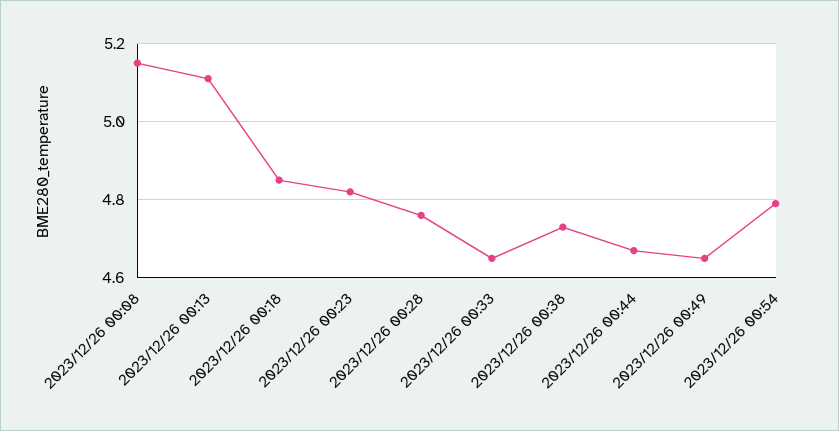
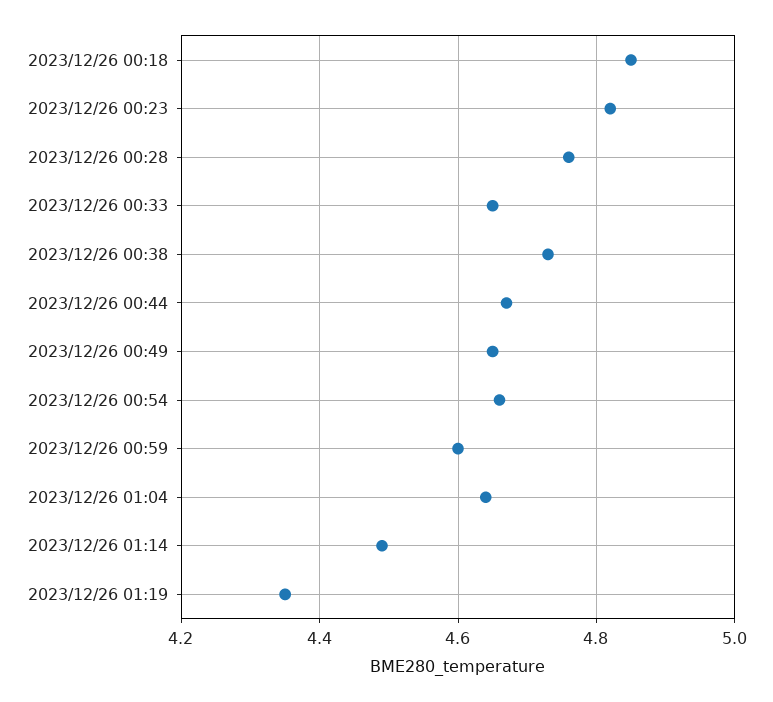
2023/12/26 00:08: 5.15 -> none
2023/12/26 00:13: 5.1 -> none
2023/12/26 00:54: 4.8 -> 4.65
2023/12/26 00:59: none -> 4.6
2023/12/26 01:04: none -> 4.65
2023/12/26 01:14: none -> 4.5
2023/12/26 01:19: none -> 4.35

